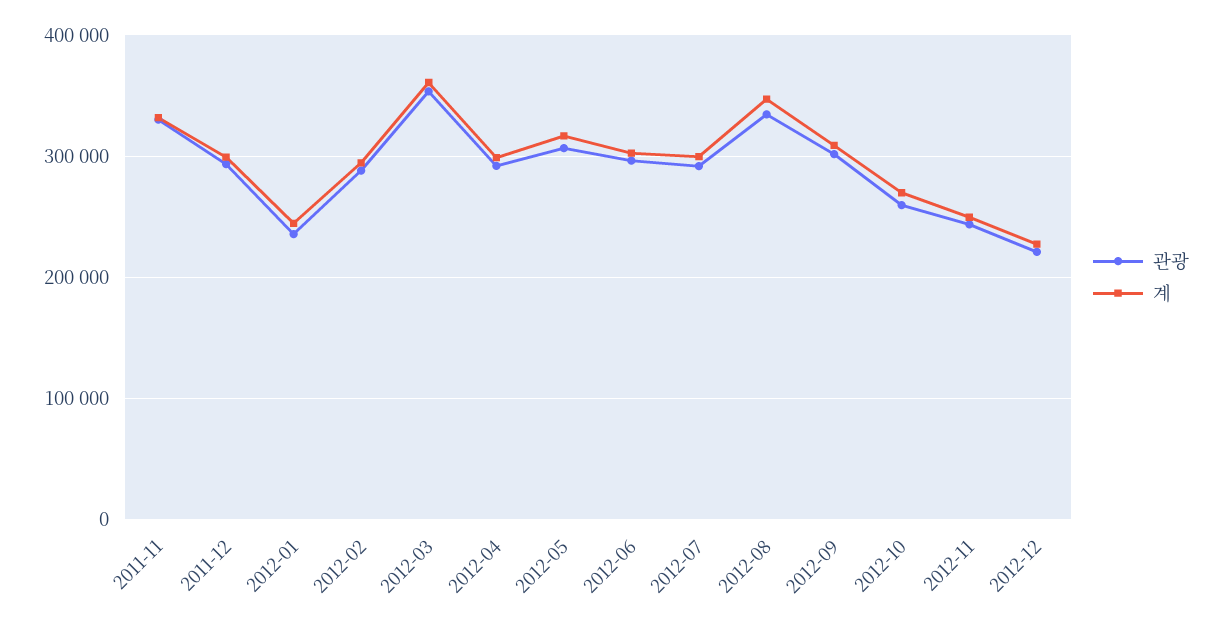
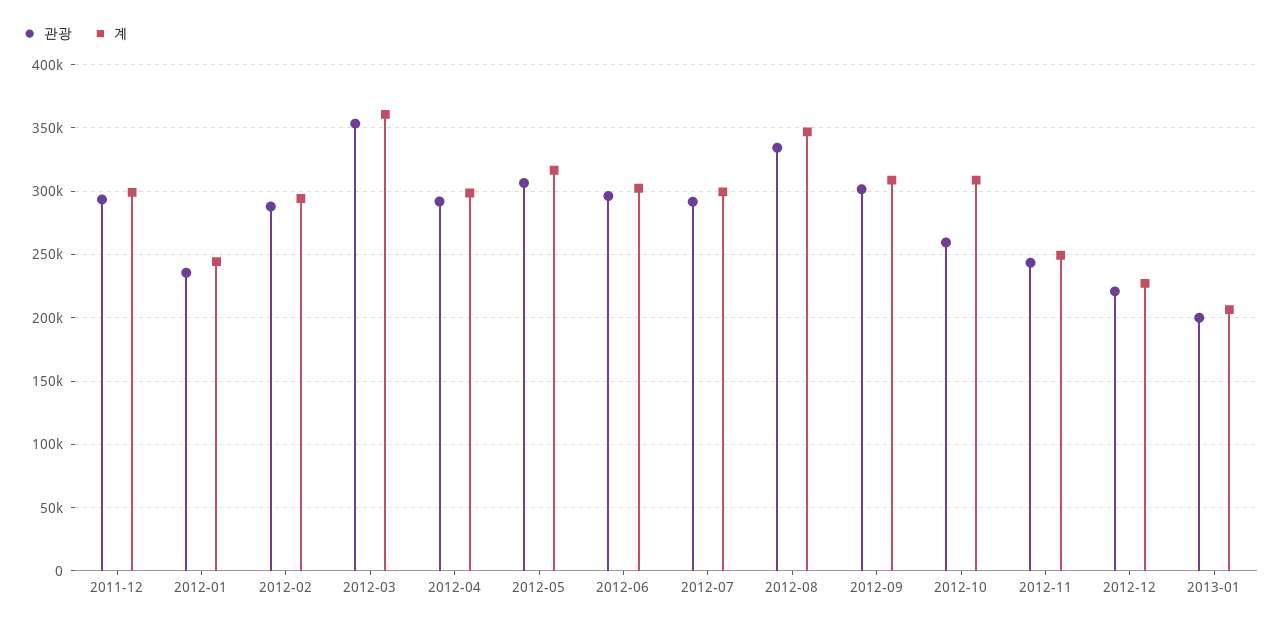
관광, 2011-11: 330000 -> none
계, 2011-11: 330000 -> none
계, 2012-10: 270000 -> 310000
관광, 2013-01: none -> 200000
계, 2013-01: none -> 205000

